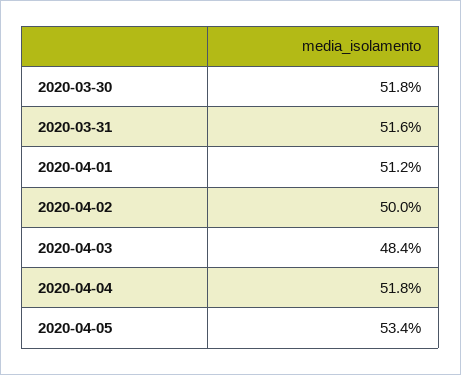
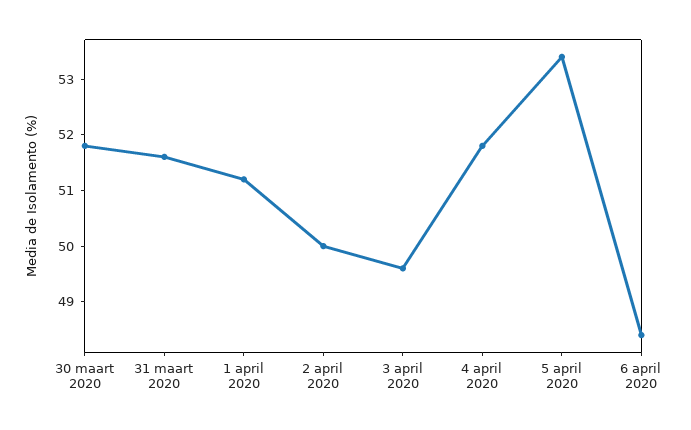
2020-04-03: 48.4 -> 49.5
6 april 2020: none -> 48.5

